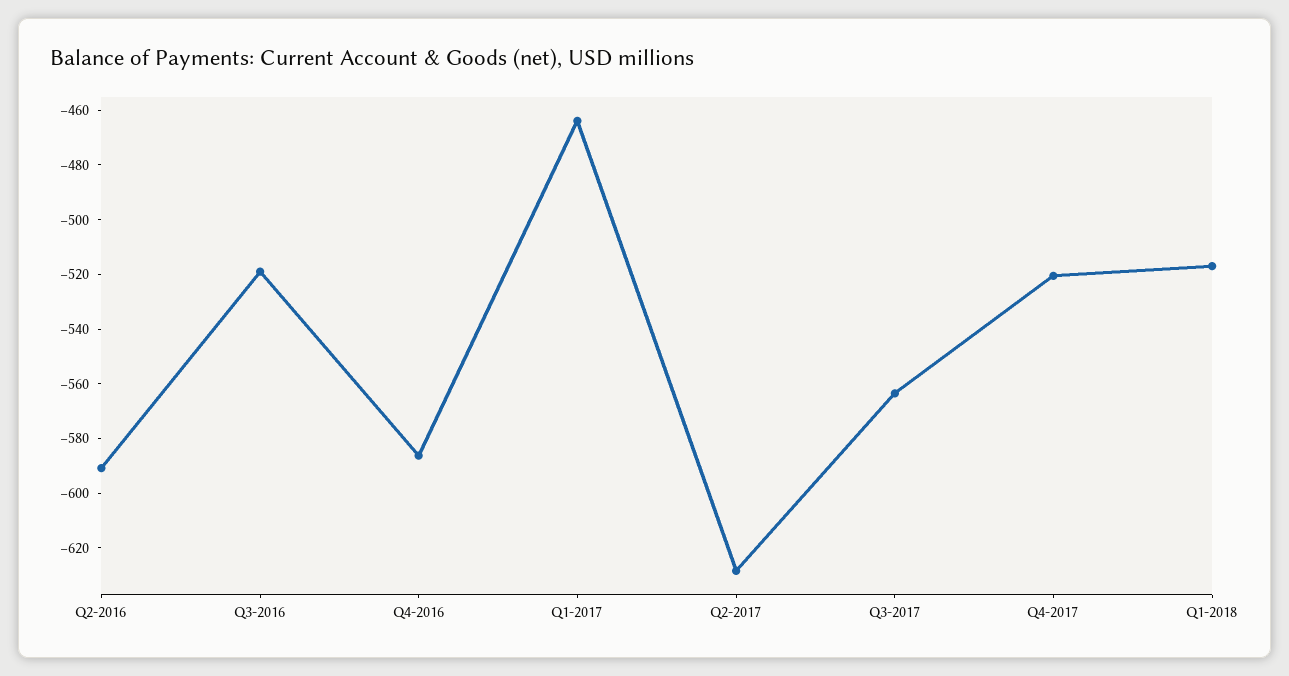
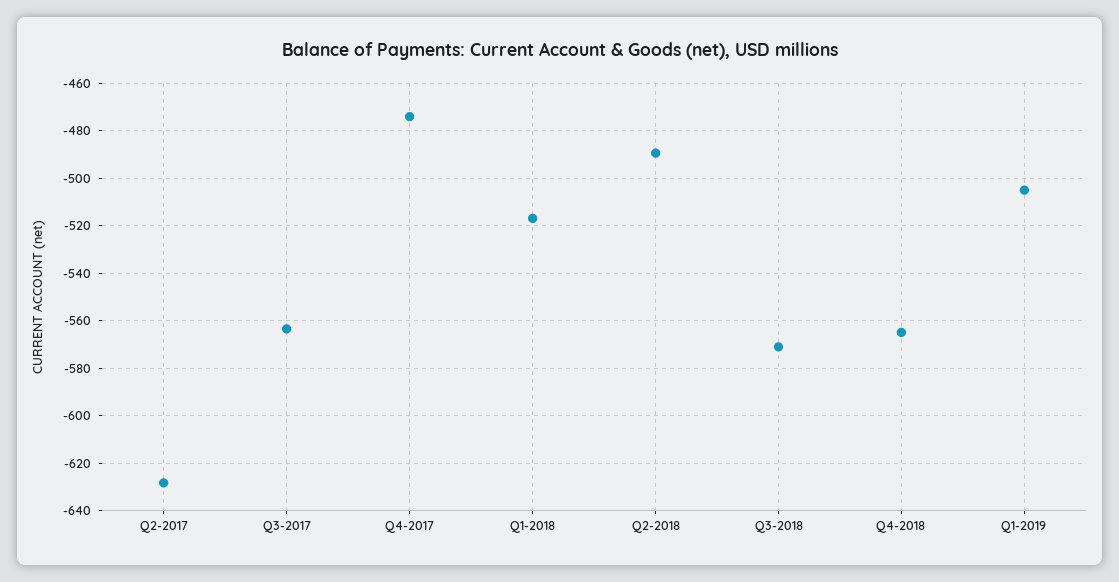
Q2-2016: -590 -> none
Q3-2016: -520 -> none
Q4-2016: -585 -> none
Q1-2017: -465 -> none
Q4-2017: -520 -> -475
Q2-2018: none -> -490
Q3-2018: none -> -570
Q4-2018: none -> -565
Q1-2019: none -> -505

